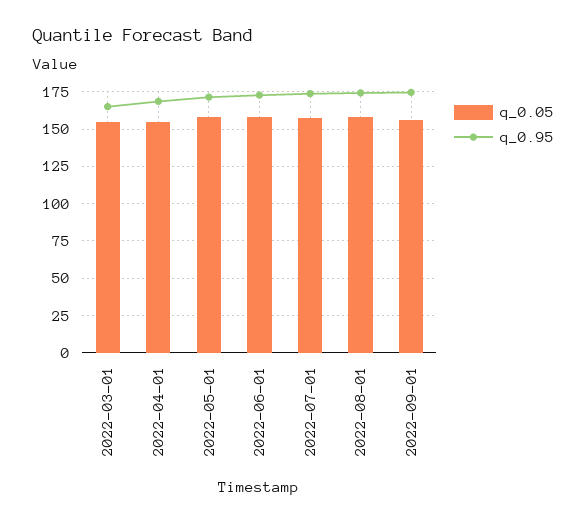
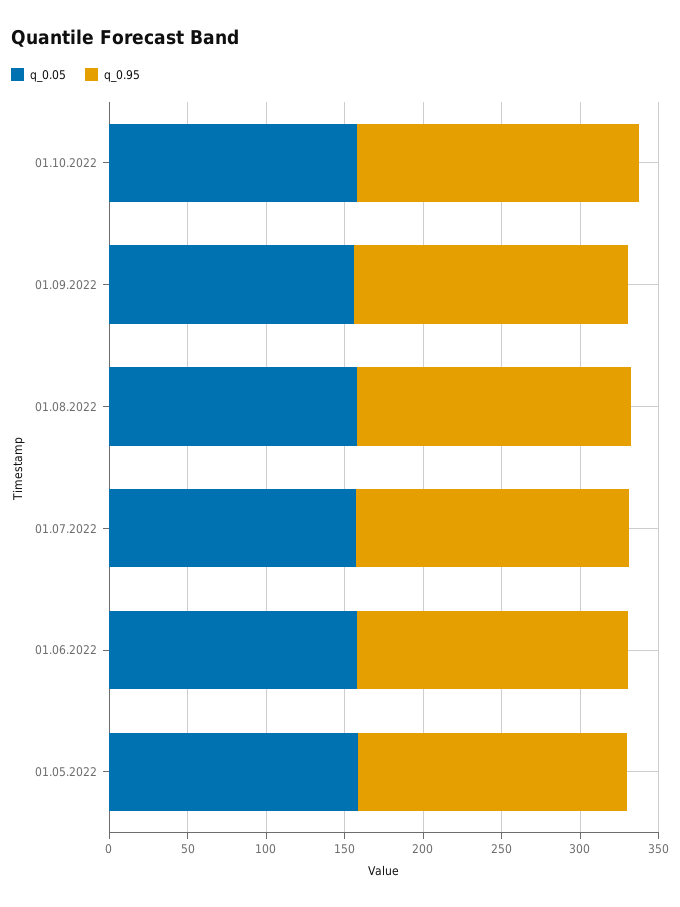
q_0.05, 2022-03-01: 155 -> none
q_0.95, 2022-03-01: 165 -> none
q_0.05, 2022-04-01: 155 -> none
q_0.95, 2022-04-01: 170 -> none
q_0.05, 01.10.2022: none -> 160
q_0.95, 01.10.2022: none -> 180

